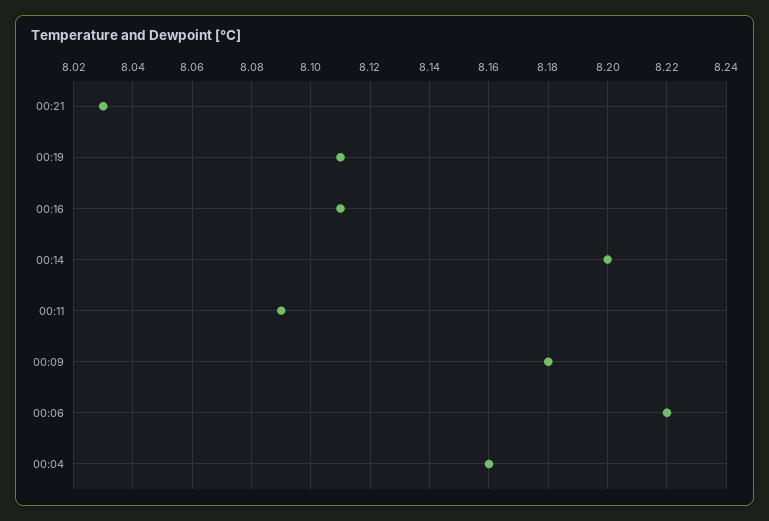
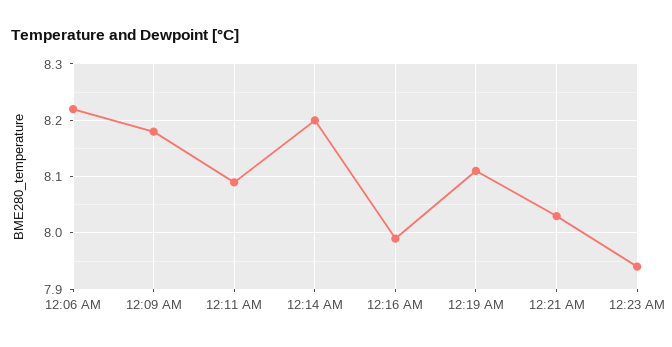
00:16: 8.11 -> 8
00:04: 8.16 -> none
12:23 AM: none -> 7.95

